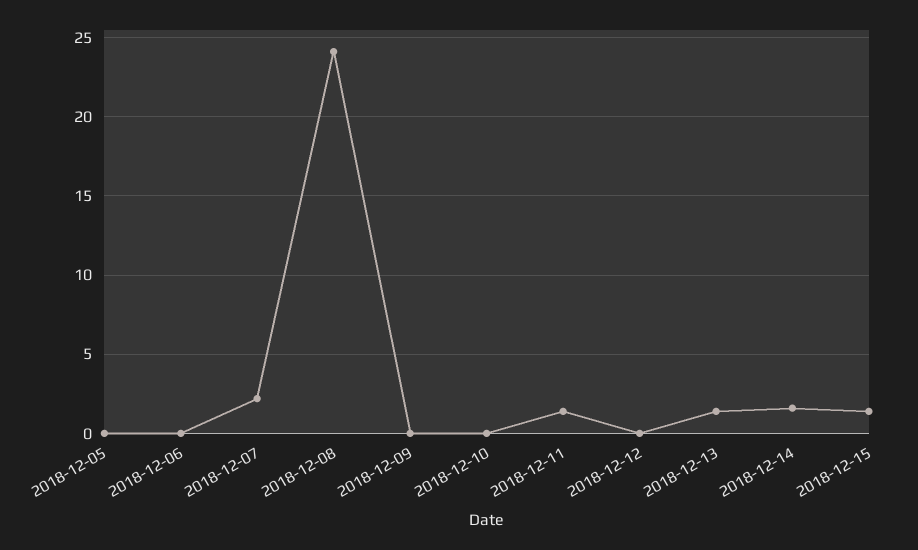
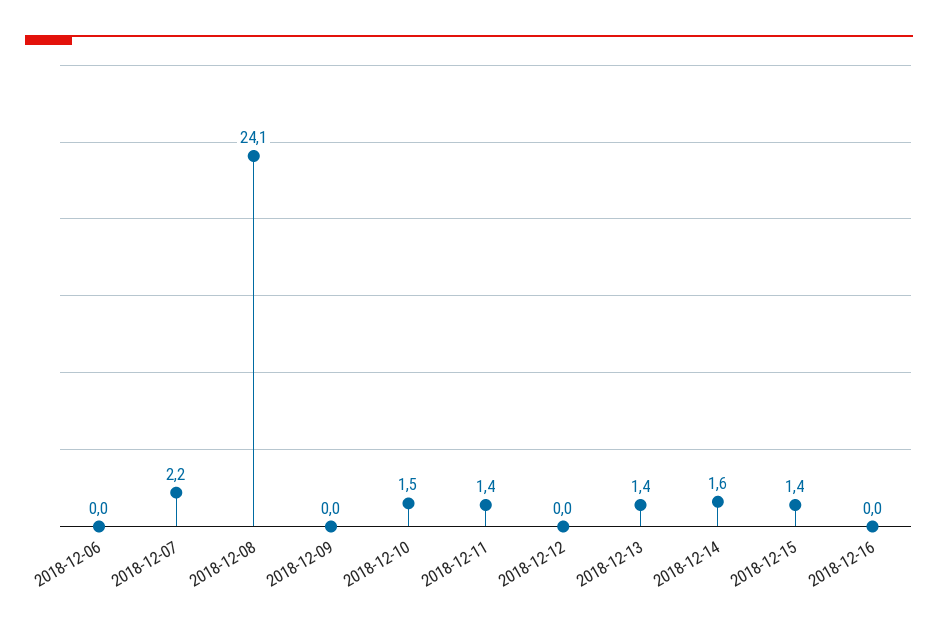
2018-12-05: 0 -> none
2018-12-10: 0 -> 1.5
2018-12-16: none -> 0

